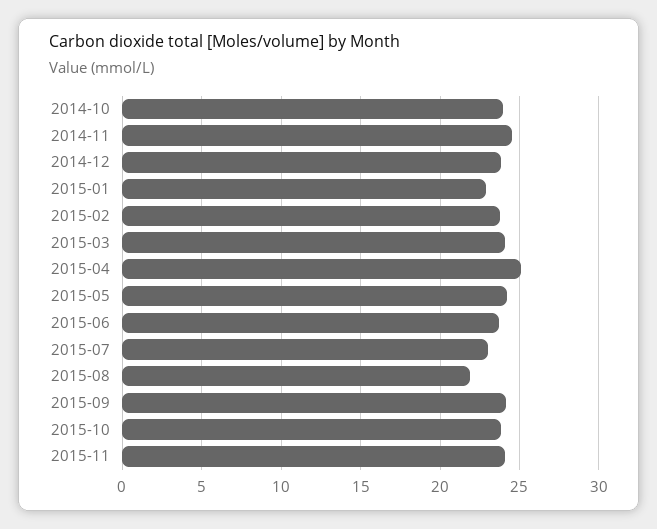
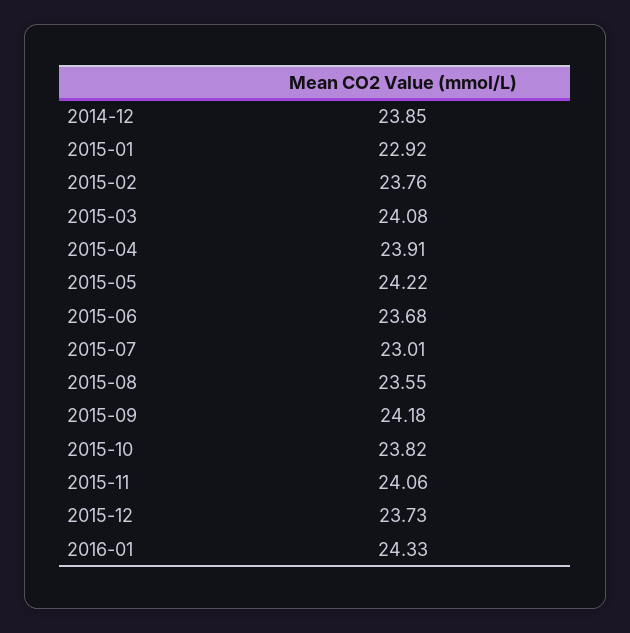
2014-10: 24 -> none
2014-11: 24.5 -> none
2015-04: 25 -> 23.91
2015-08: 22 -> 23.55
2015-12: none -> 23.73
2016-01: none -> 24.33

